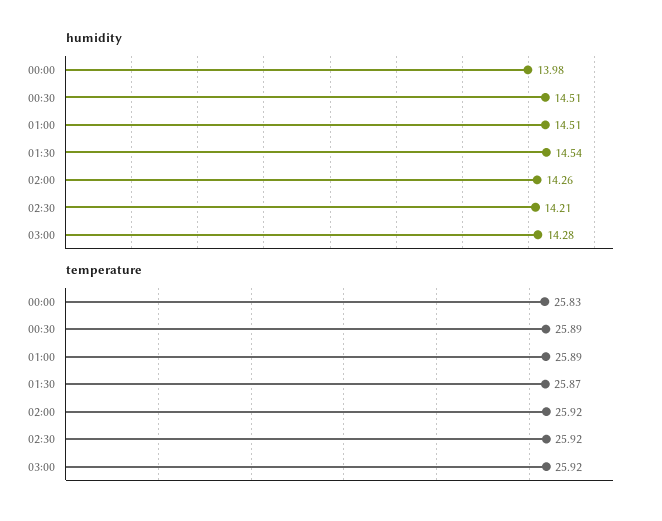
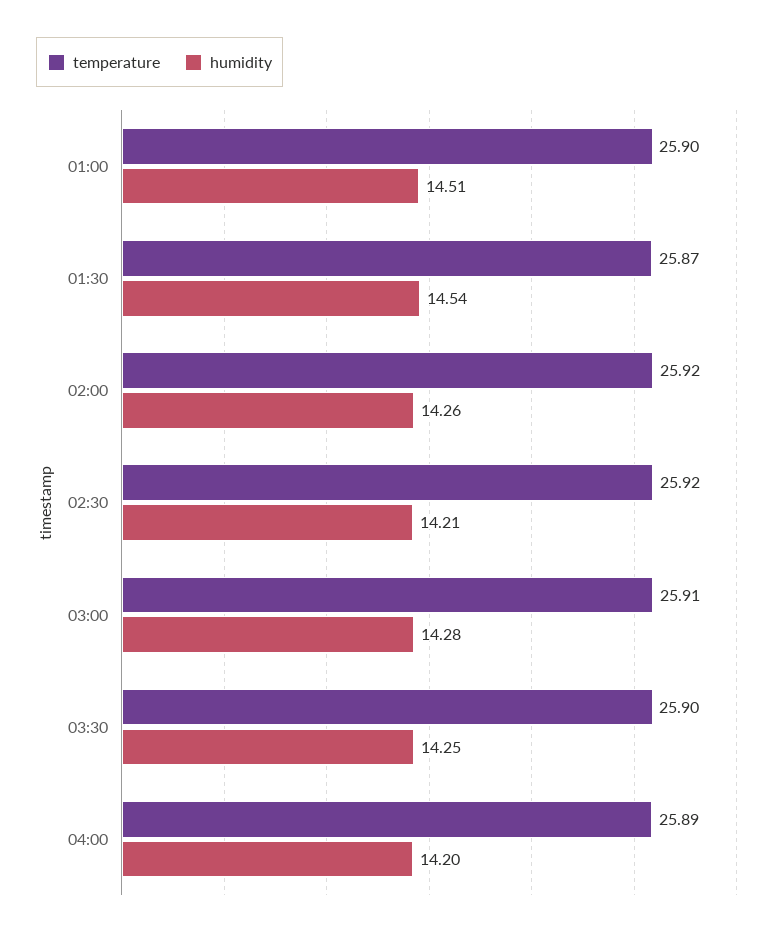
humidity, 00:00: 13.98 -> none
humidity, 00:30: 14.51 -> none
temperature, 00:00: 25.83 -> none
temperature, 00:30: 25.89 -> none
temperature, 01:00: 25.89 -> 25.9
temperature, 03:00: 25.92 -> 25.91
temperature, 03:30: none -> 25.9
humidity, 03:30: none -> 14.25
temperature, 04:00: none -> 25.89
humidity, 04:00: none -> 14.2

